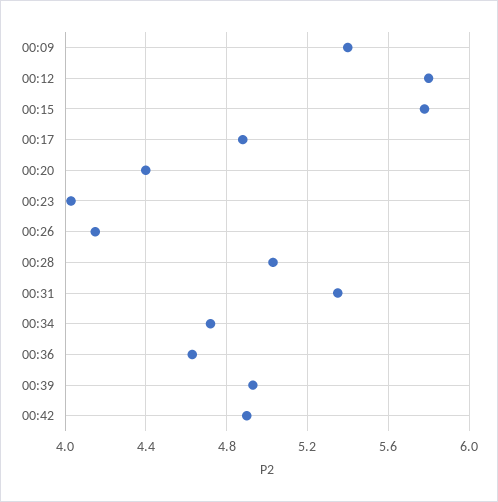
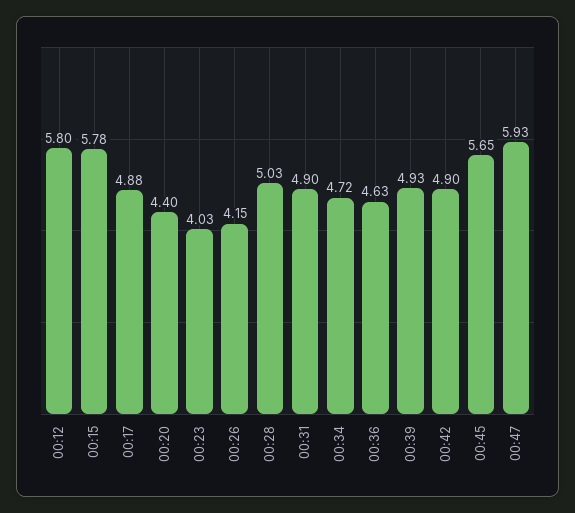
00:09: 5.4 -> none
00:31: 5.35 -> 4.9
00:45: none -> 5.65
00:47: none -> 5.93

